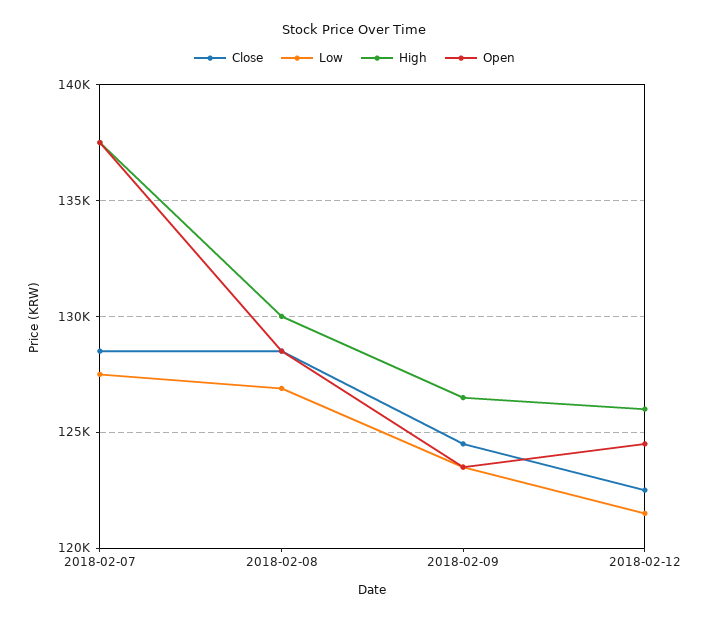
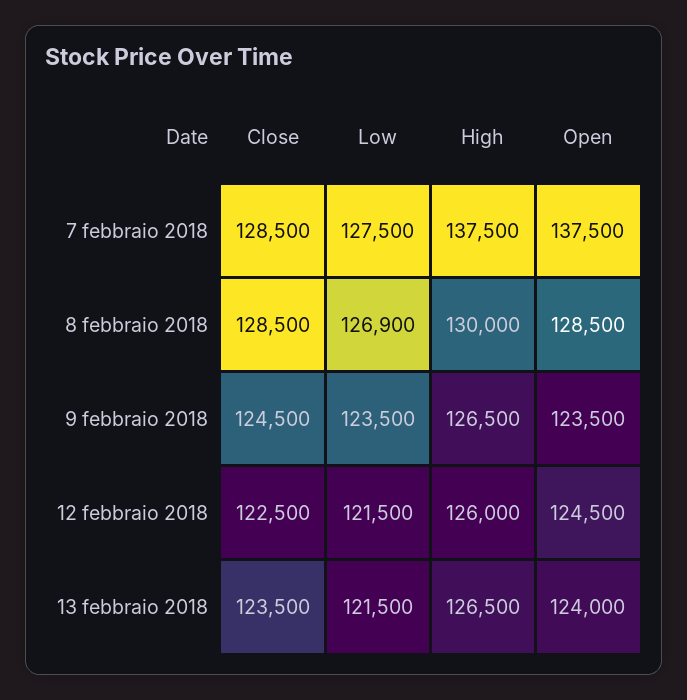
Close, 13 febbraio 2018: none -> 123500
Low, 13 febbraio 2018: none -> 121500
High, 13 febbraio 2018: none -> 126500
Open, 13 febbraio 2018: none -> 124000

